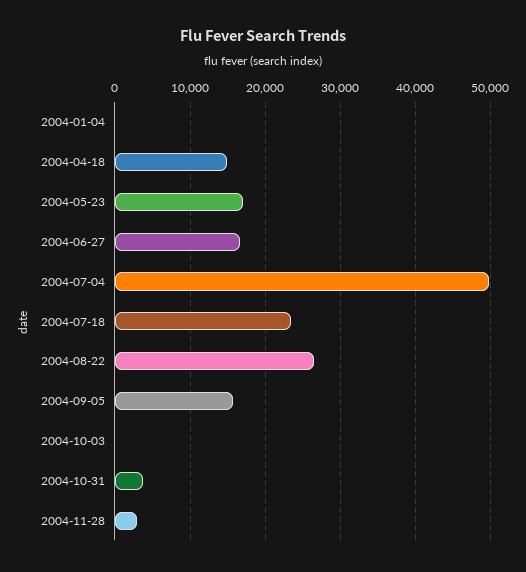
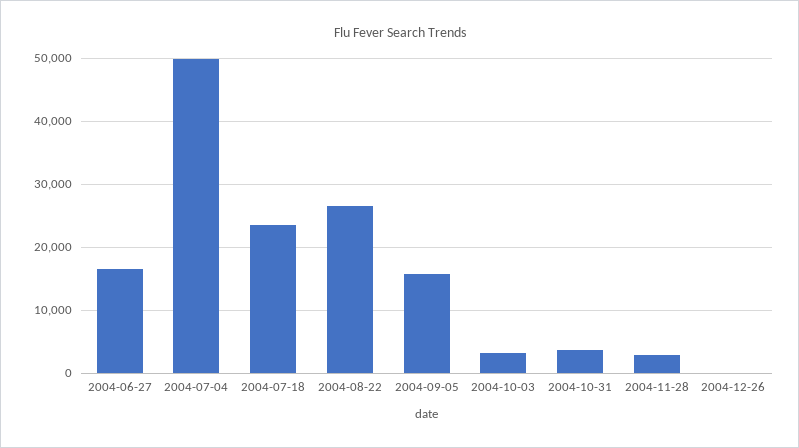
2004-01-04: 0 -> none
2004-04-18: 15000 -> none
2004-05-23: 17000 -> none
2004-10-03: 0 -> 3000
2004-12-26: none -> 0

